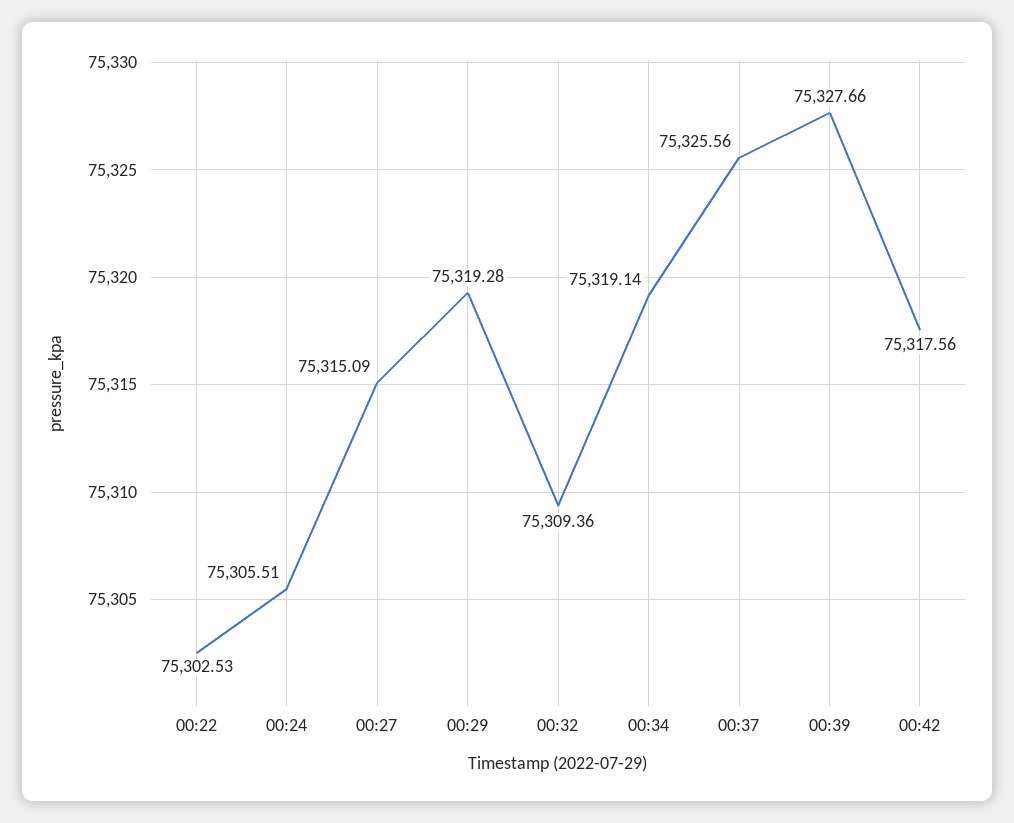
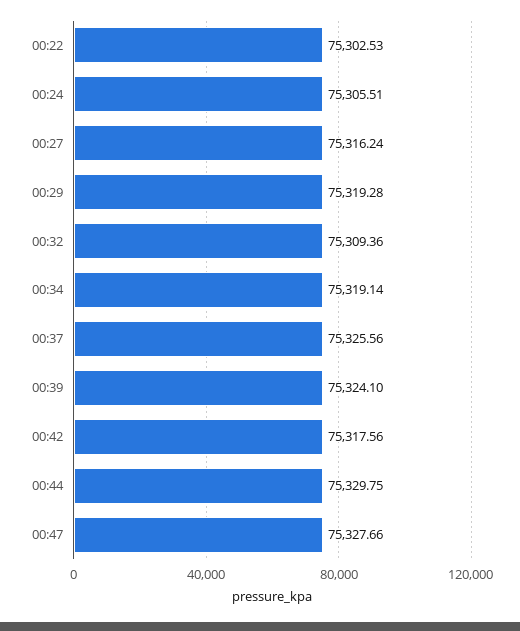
00:27: 75315.09 -> 75316.24
00:39: 75327.66 -> 75324.1
00:44: none -> 75329.75
00:47: none -> 75327.66

